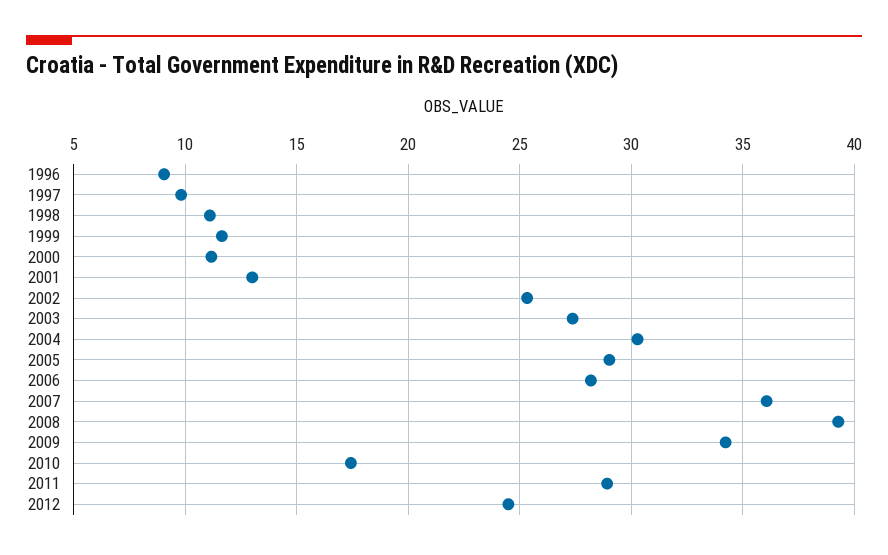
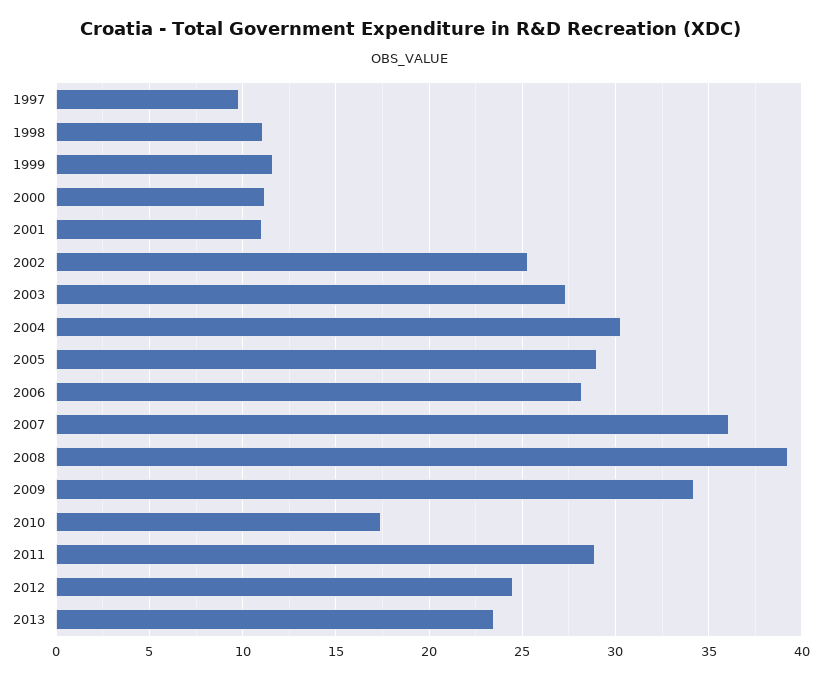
1996: 9 -> none
2001: 13 -> 11
2013: none -> 23.5

